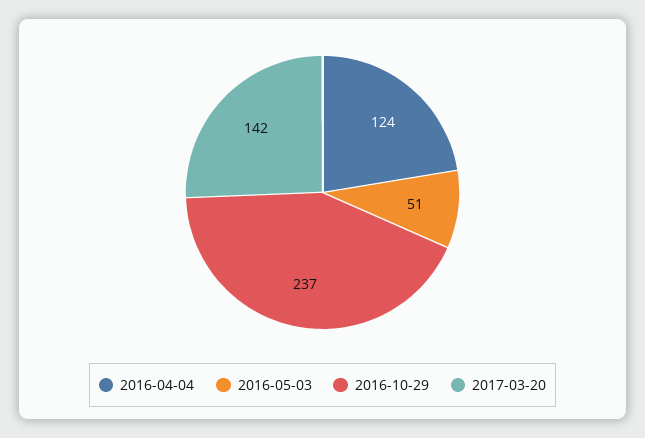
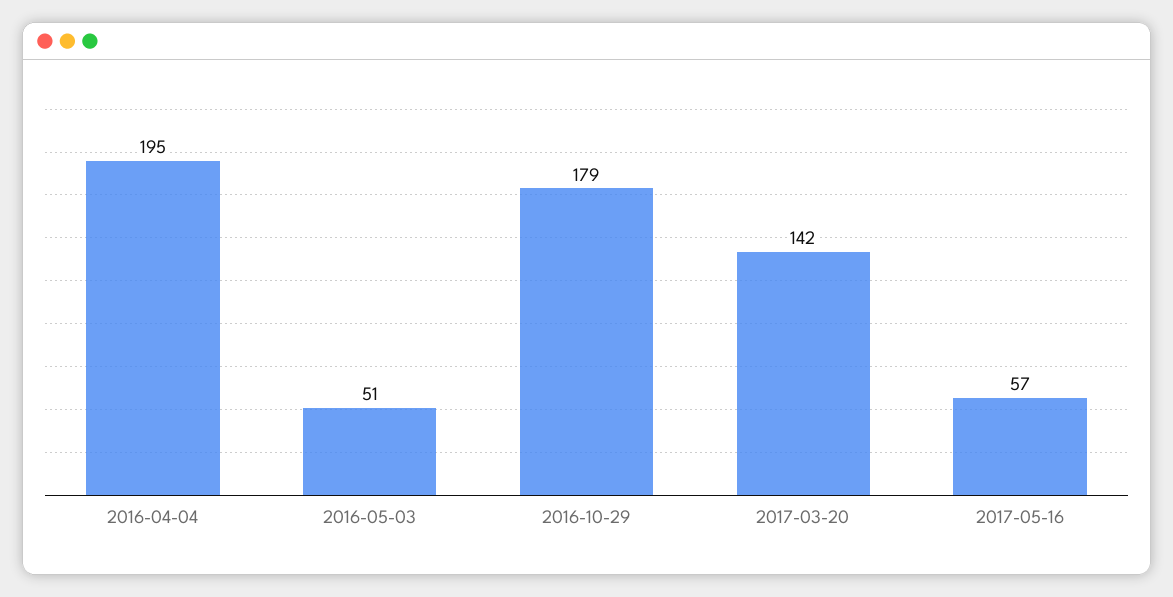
2016-04-04: 124 -> 195
2016-10-29: 237 -> 179
2017-05-16: none -> 57

